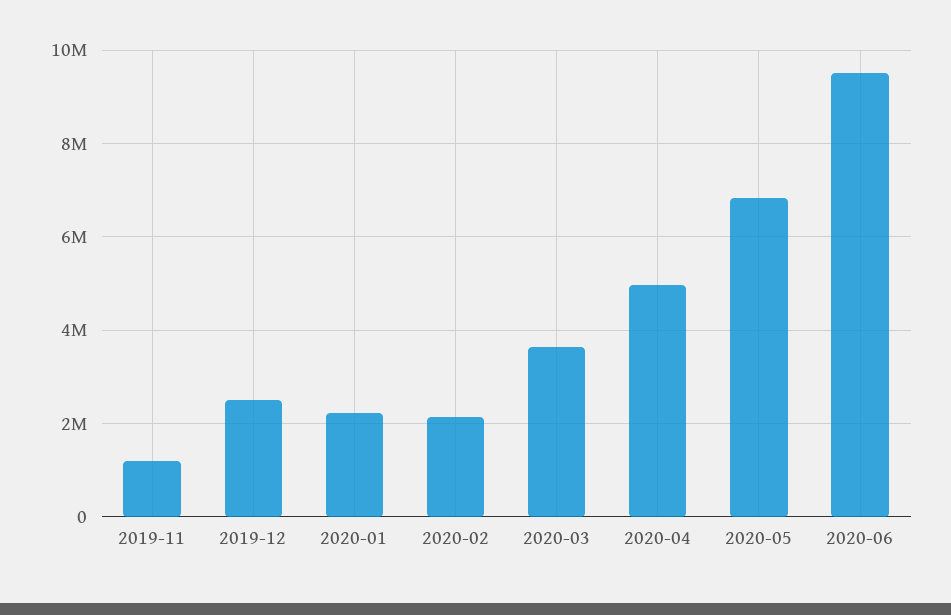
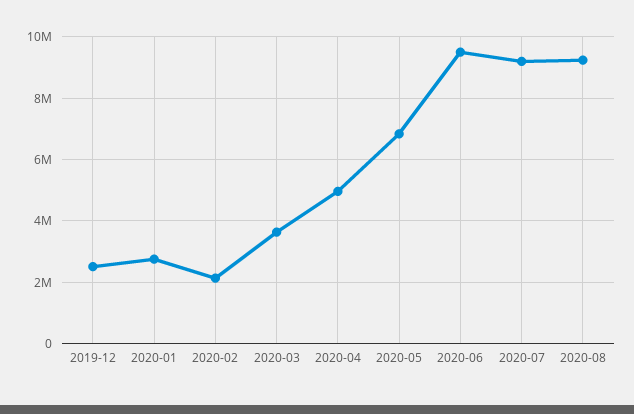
2019-11: 1200000 -> none
2020-01: 2200000 -> 2800000
2020-07: none -> 9200000
2020-08: none -> 9200000

